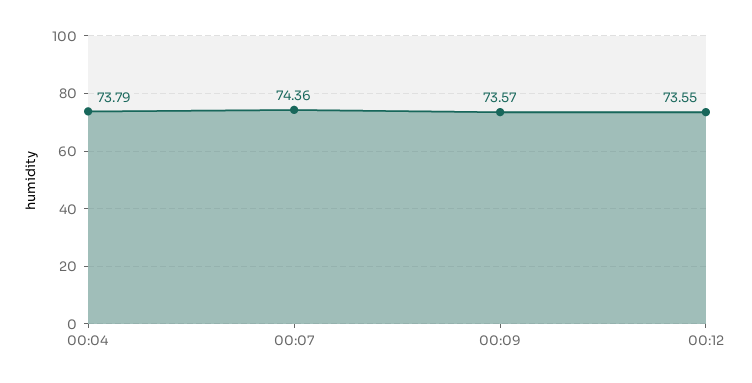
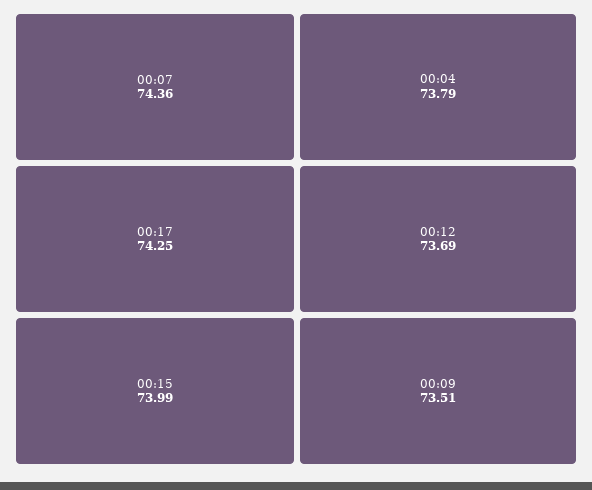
00:09: 73.57 -> 73.51
00:12: 73.55 -> 73.69
00:17: none -> 74.25
00:15: none -> 73.99

